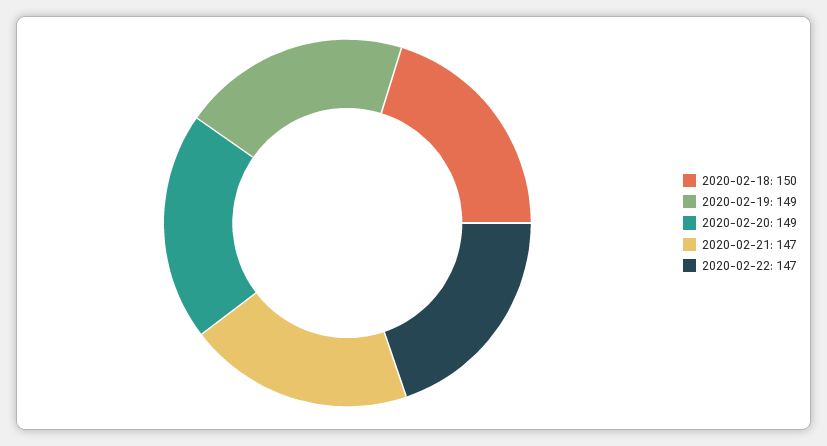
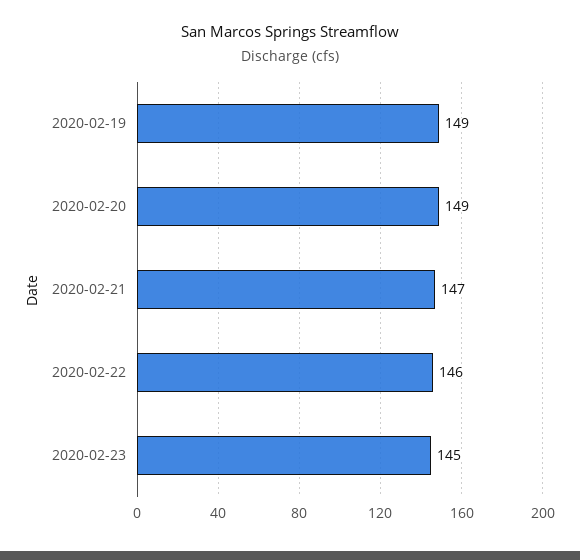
2020-02-18: 150 -> none
2020-02-22: 147 -> 146
2020-02-23: none -> 145

